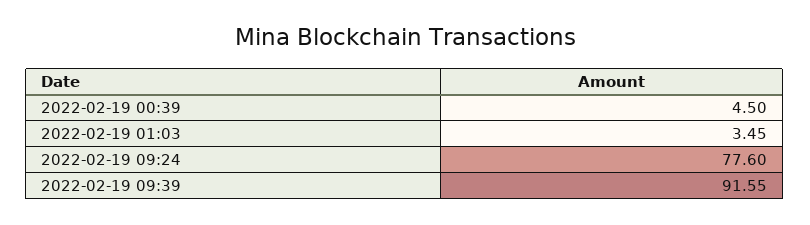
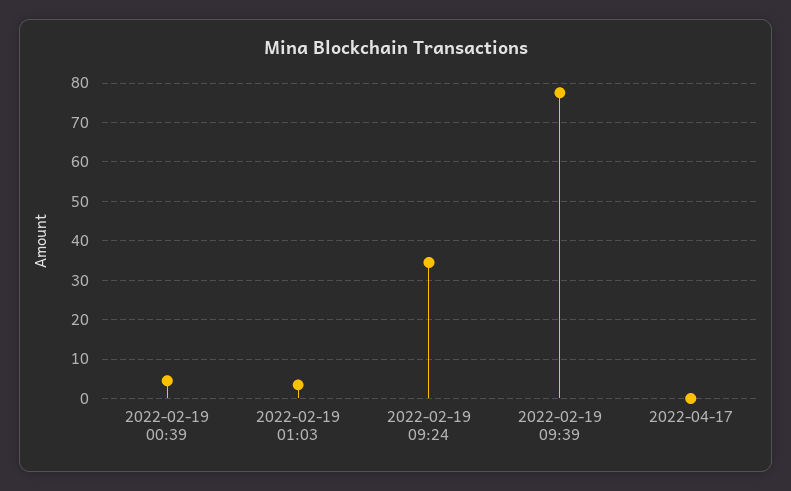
2022-02-19 09:24: 77.6 -> 34
2022-02-19 09:39: 91.55 -> 78
2022-04-17: none -> 0

